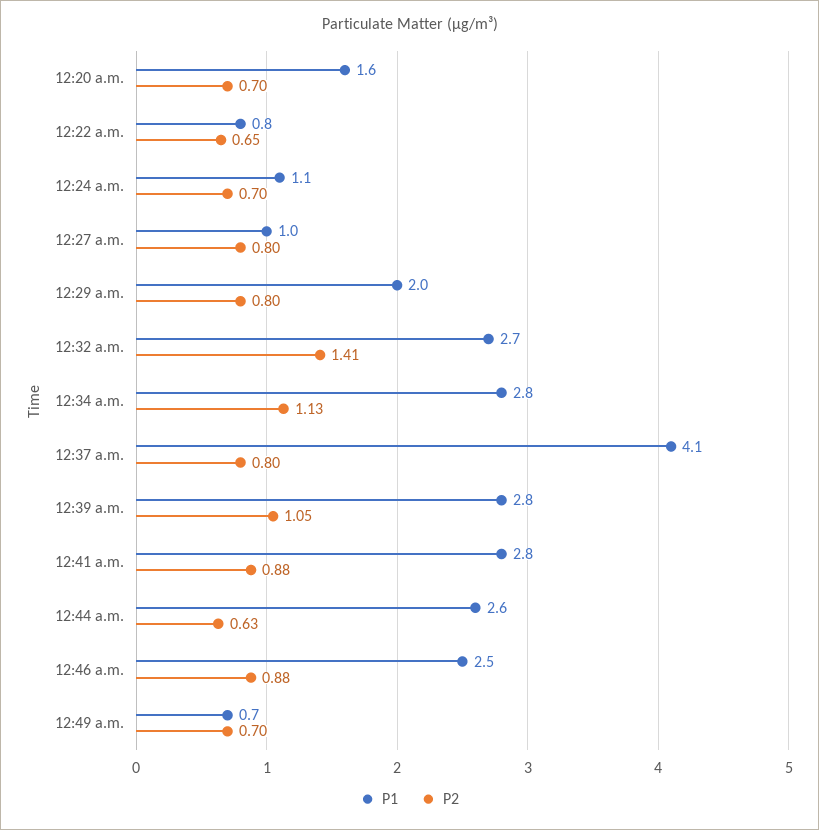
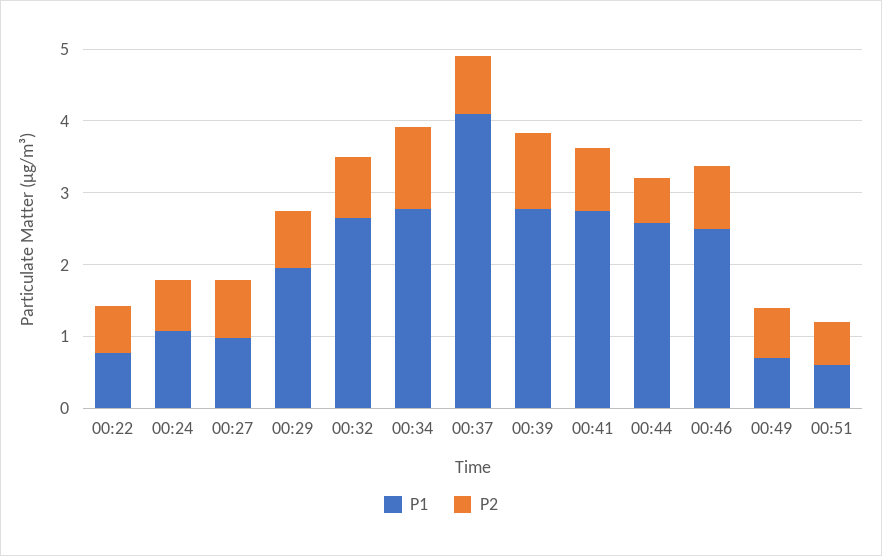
P1, 12:20 a.m.: 1.6 -> none
P2, 12:20 a.m.: 0.7 -> none
P2, 12:32 a.m.: 1.41 -> 0.8
P1, 00:51: none -> 0.6
P2, 00:51: none -> 0.6

